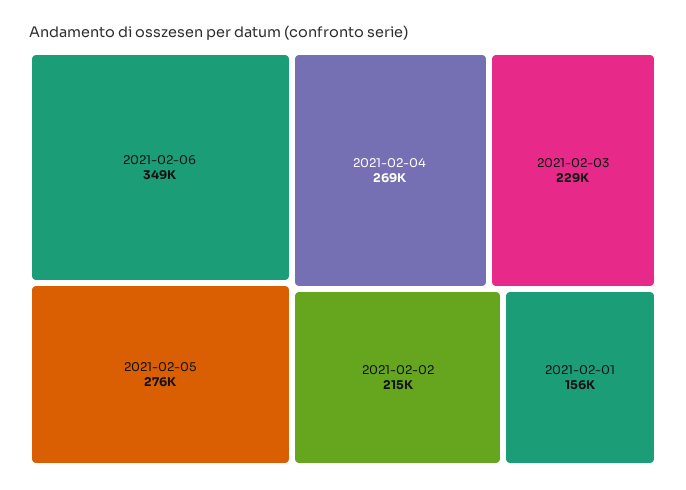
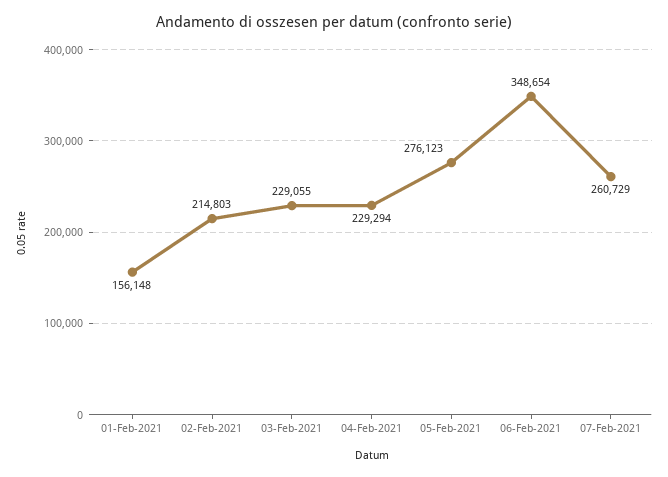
2021-02-04: 269000 -> 229294
07-Feb-2021: none -> 260729

